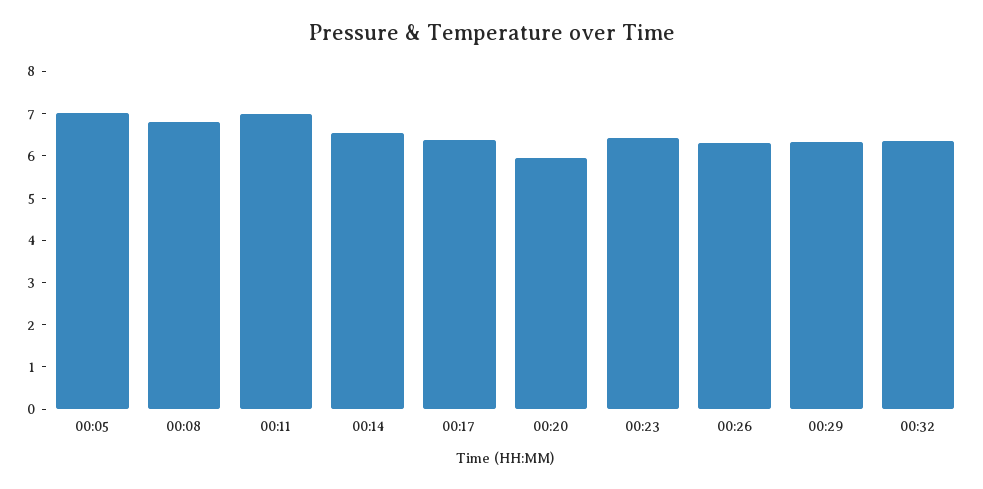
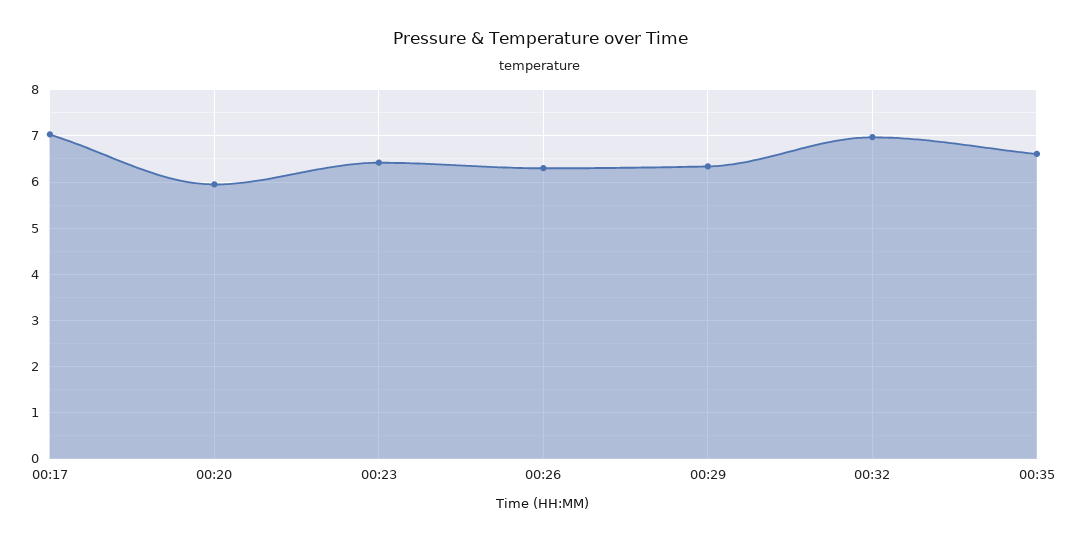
00:05: 7 -> none
00:08: 6.8 -> none
00:11: 7 -> none
00:14: 6.6 -> none
00:17: 6.4 -> 7
00:32: 6.4 -> 7
00:35: none -> 6.6

